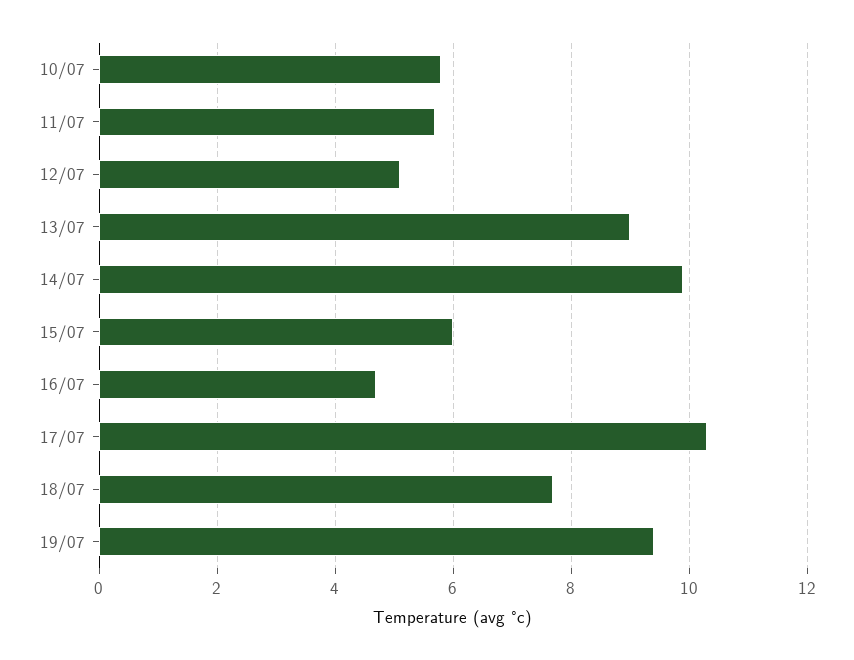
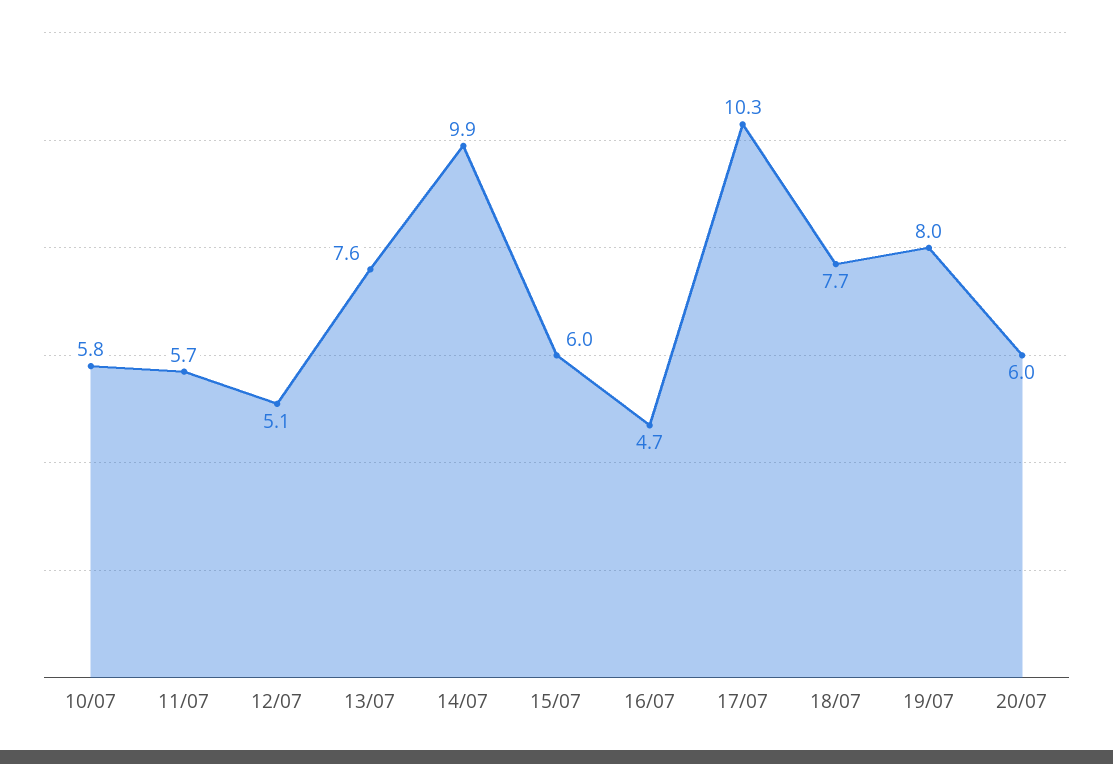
13/07: 9 -> 7.6
19/07: 9.5 -> 8
20/07: none -> 6

